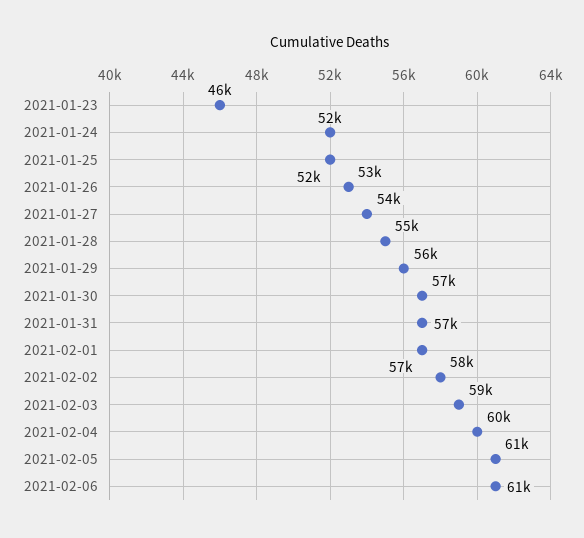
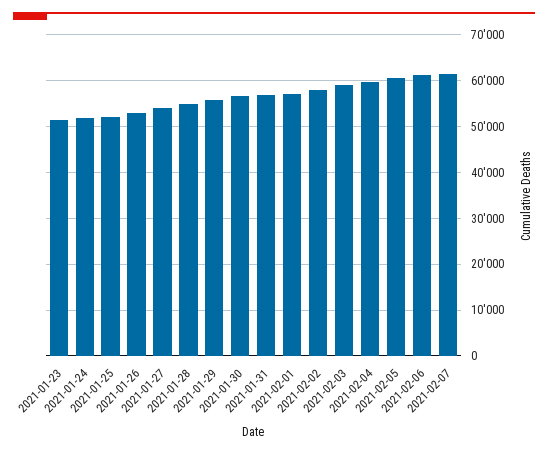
2021-01-23: 46000 -> 52000
2021-02-07: none -> 62000

